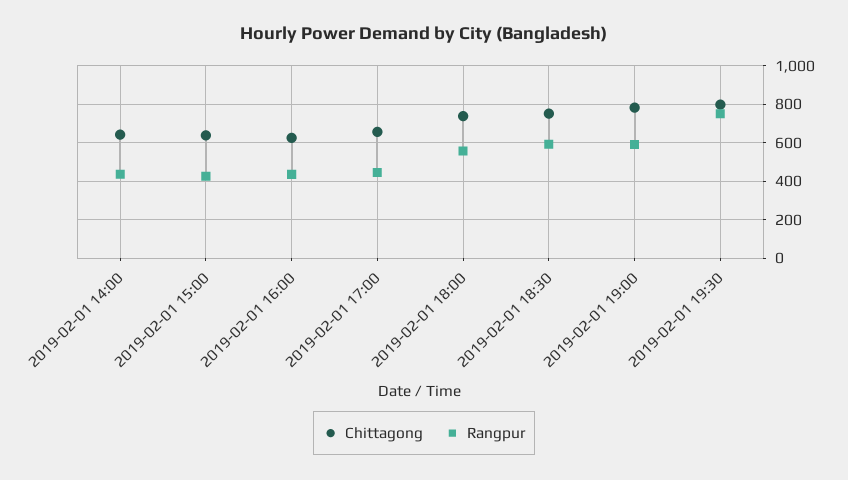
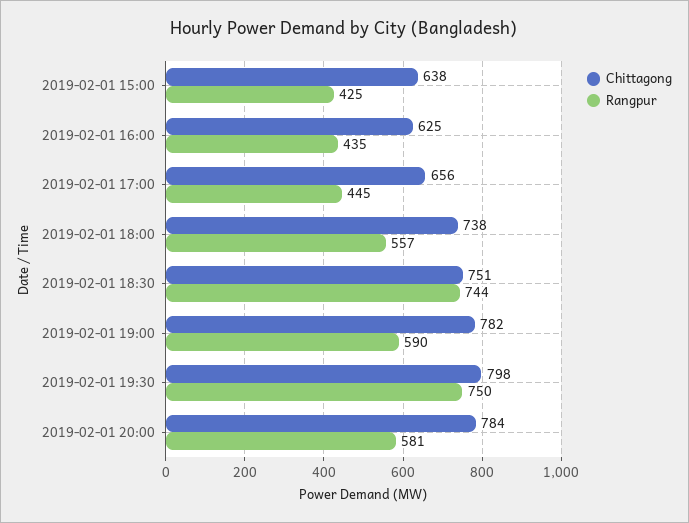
Chittagong, 2019-02-01 14:00: 650 -> none
Rangpur, 2019-02-01 14:00: 450 -> none
Rangpur, 2019-02-01 18:30: 600 -> 744
Chittagong, 2019-02-01 20:00: none -> 784
Rangpur, 2019-02-01 20:00: none -> 581

